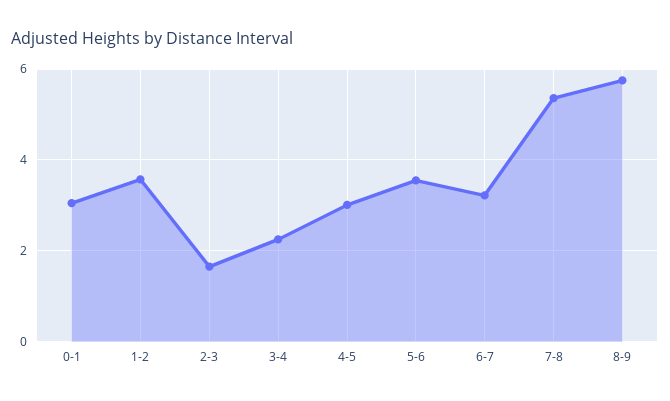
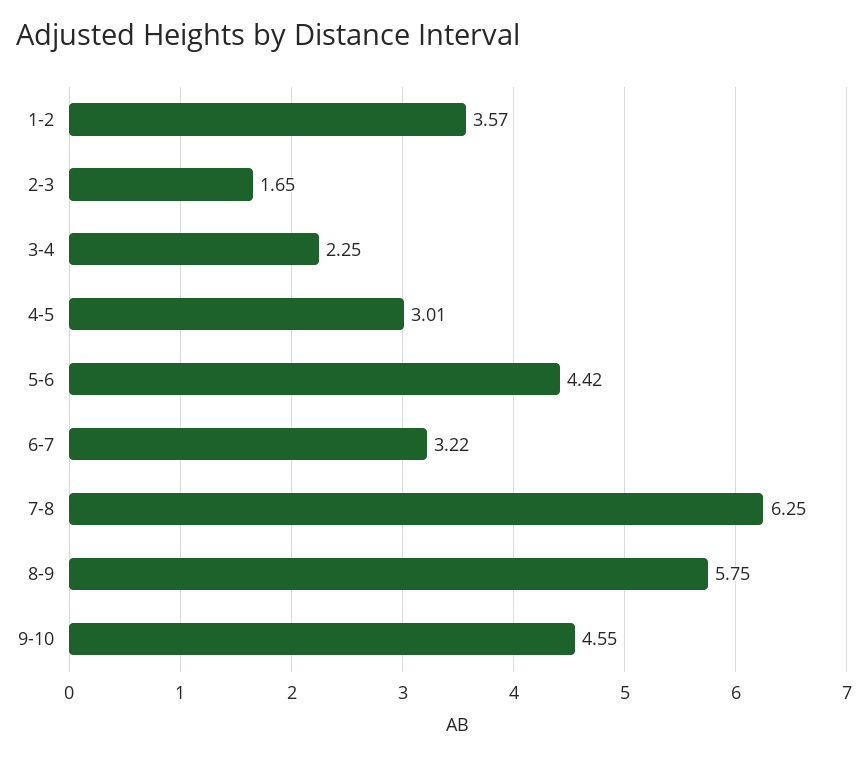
0-1: 3 -> none
5-6: 3.6 -> 4.42
7-8: 5.4 -> 6.25
9-10: none -> 4.55

